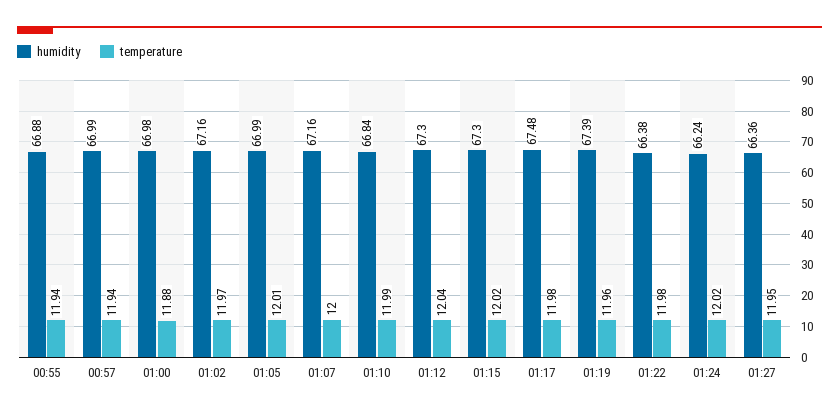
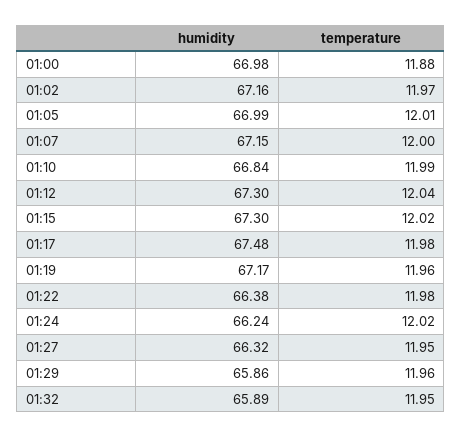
humidity, 00:55: 66.88 -> none
temperature, 00:55: 11.94 -> none
humidity, 00:57: 66.99 -> none
temperature, 00:57: 11.94 -> none
humidity, 01:07: 67.16 -> 67.15
humidity, 01:19: 67.39 -> 67.17
humidity, 01:27: 66.36 -> 66.32
humidity, 01:29: none -> 65.86
temperature, 01:29: none -> 11.96
humidity, 01:32: none -> 65.89
temperature, 01:32: none -> 11.95

